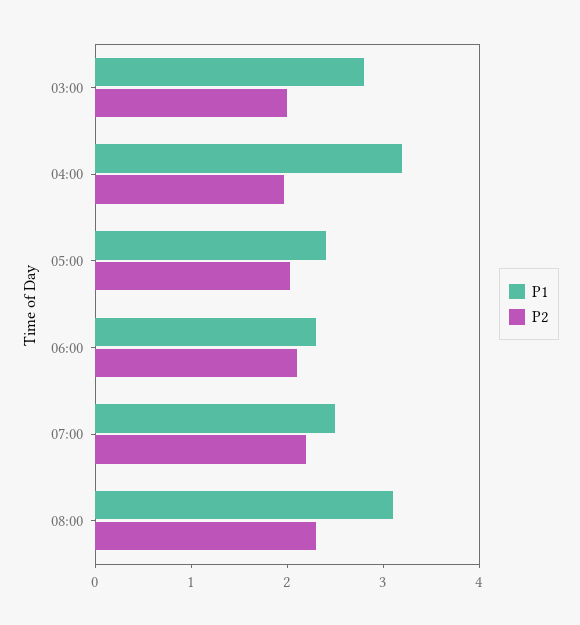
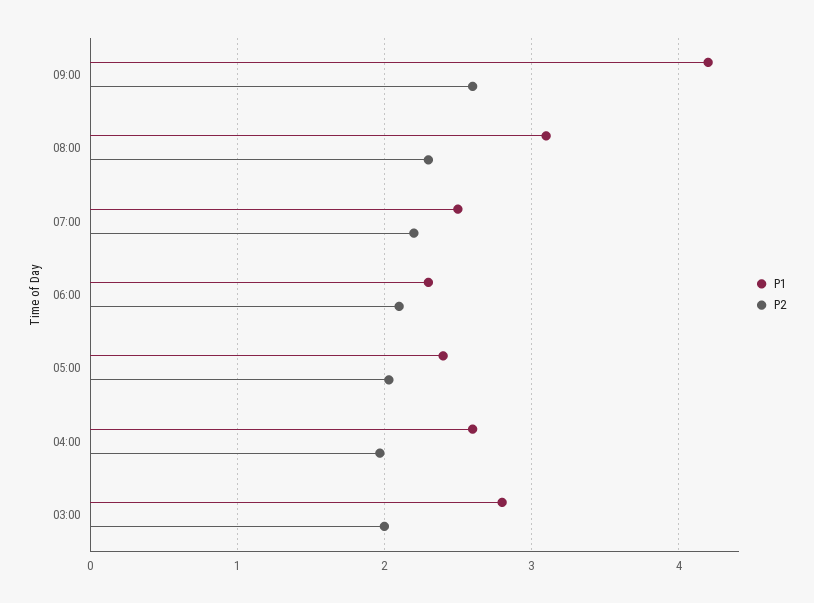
P1, 04:00: 3.2 -> 2.6
P1, 09:00: none -> 4.2
P2, 09:00: none -> 2.6

